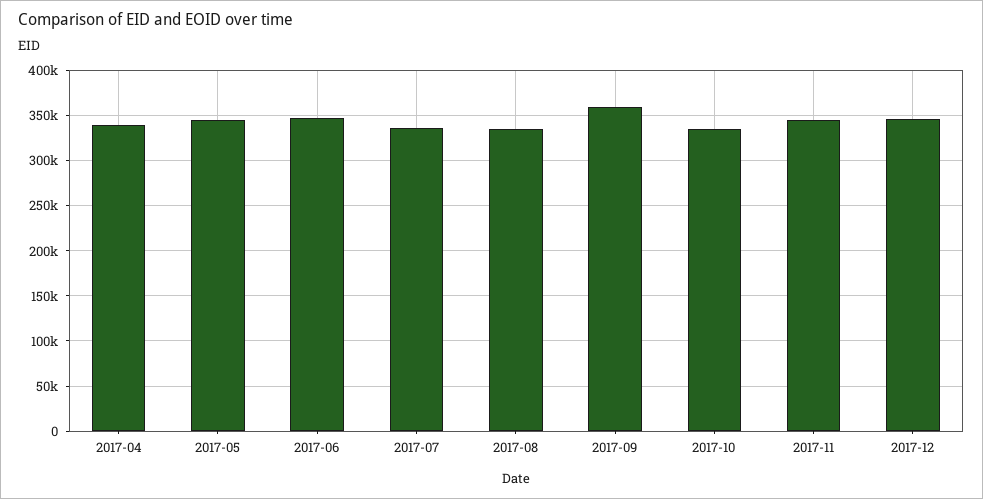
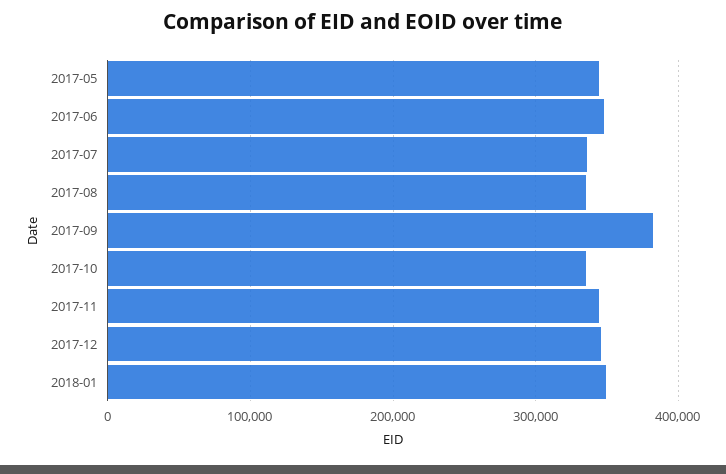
2017-04: 340000 -> none
2017-09: 360000 -> 380000
2018-01: none -> 350000

